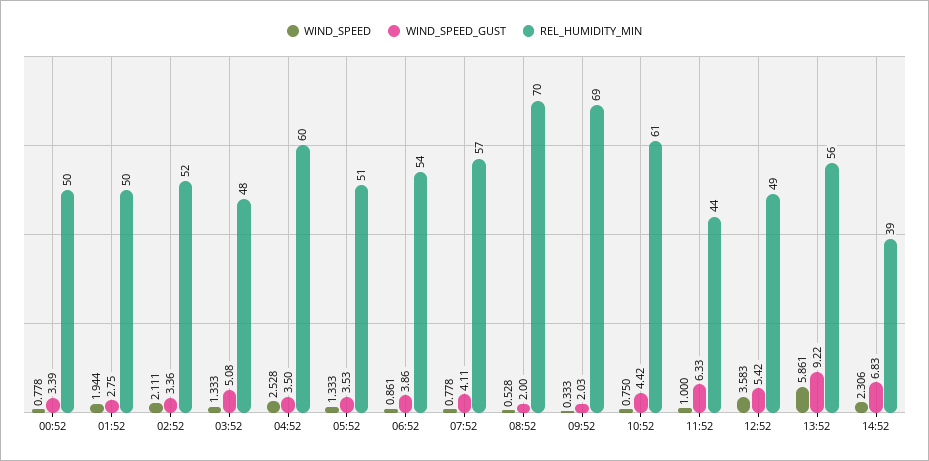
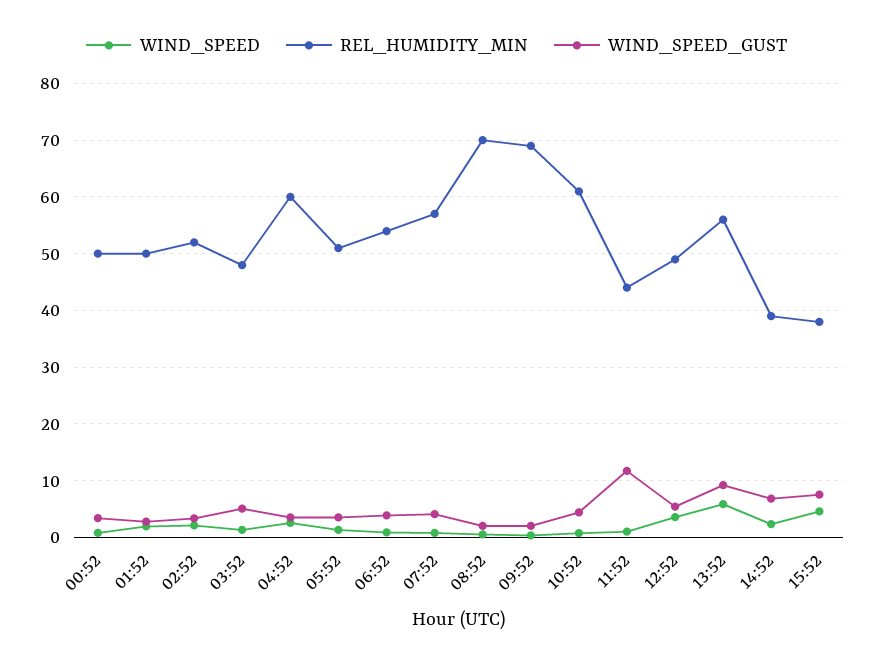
WIND_SPEED_GUST, 11:52: 6.33 -> 12
WIND_SPEED, 15:52: none -> 4
REL_HUMIDITY_MIN, 15:52: none -> 38
WIND_SPEED_GUST, 15:52: none -> 8

